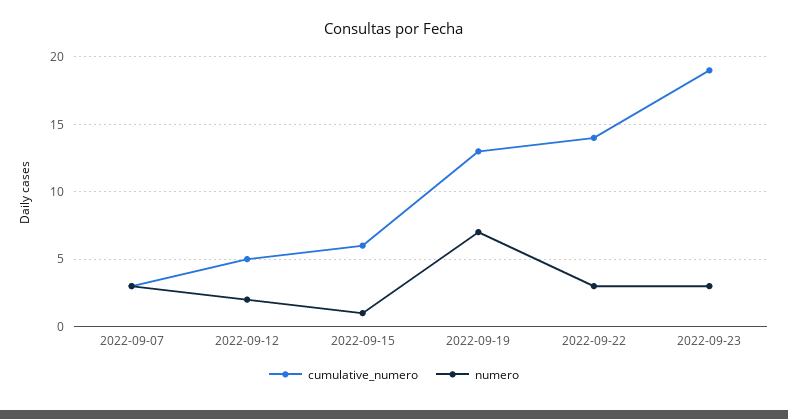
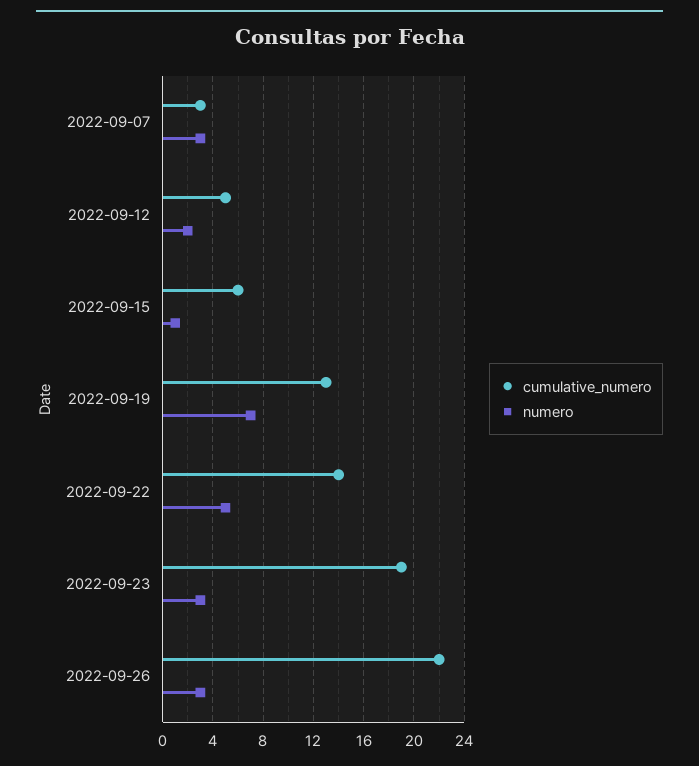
numero, 2022-09-22: 3 -> 5
cumulative_numero, 2022-09-26: none -> 22
numero, 2022-09-26: none -> 3

